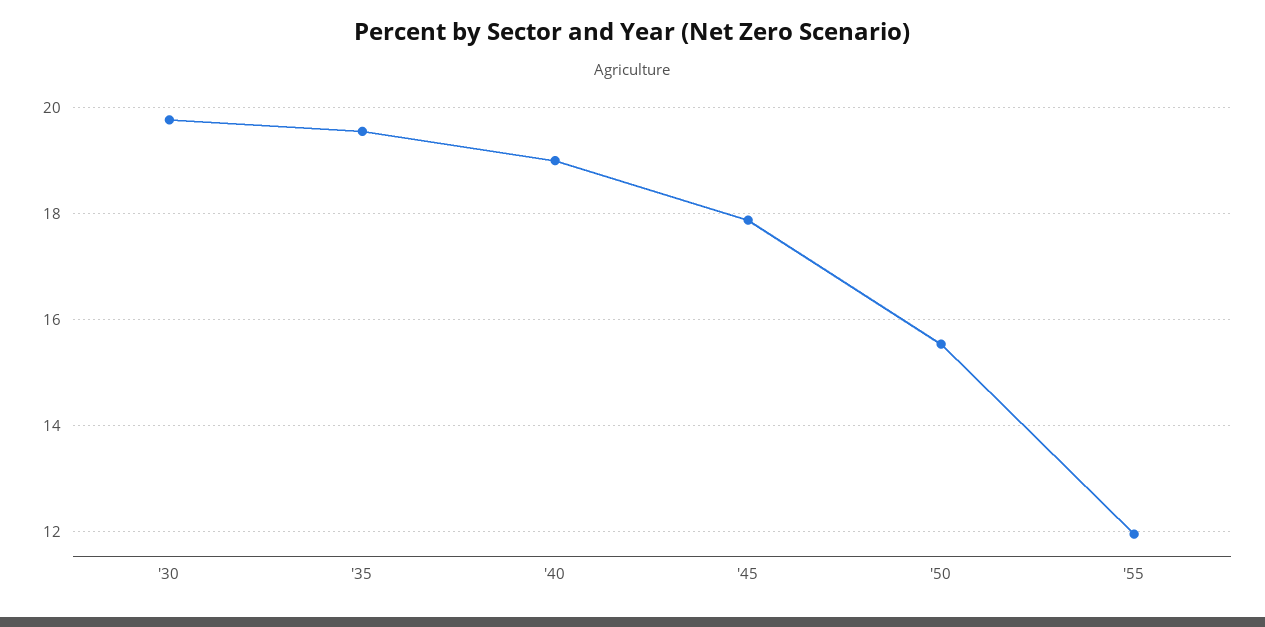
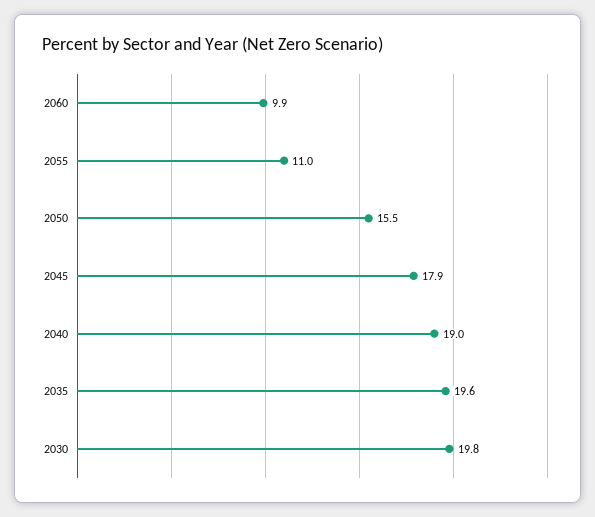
'55: 12 -> 11
2060: none -> 9.9

